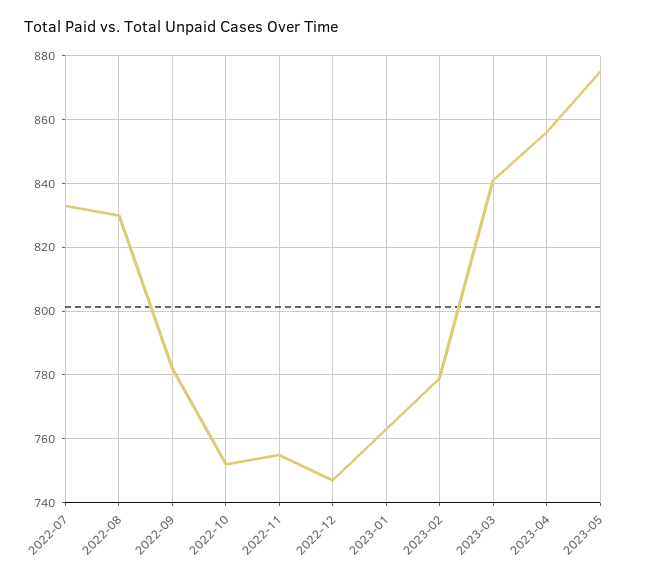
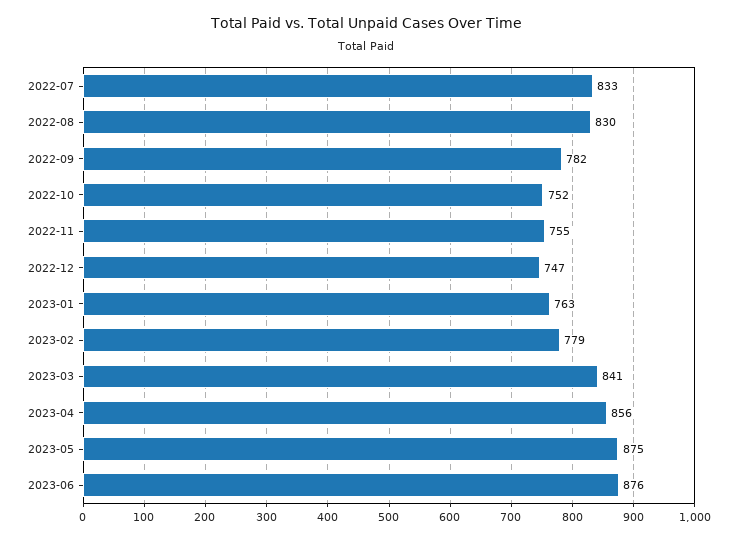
2023-06: none -> 876

